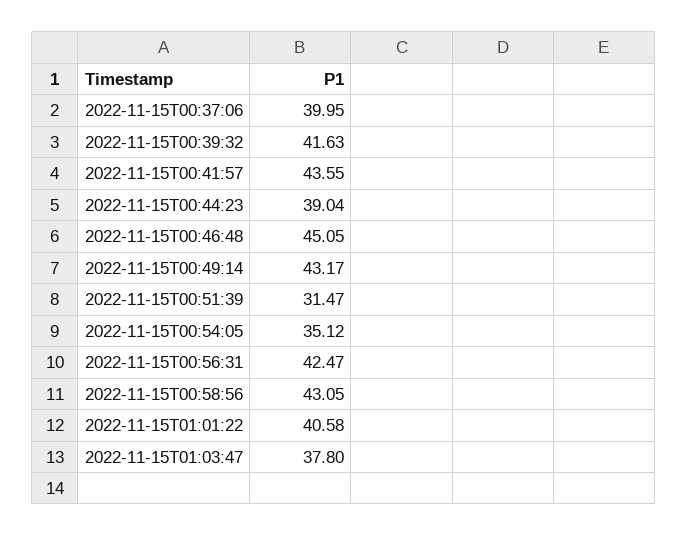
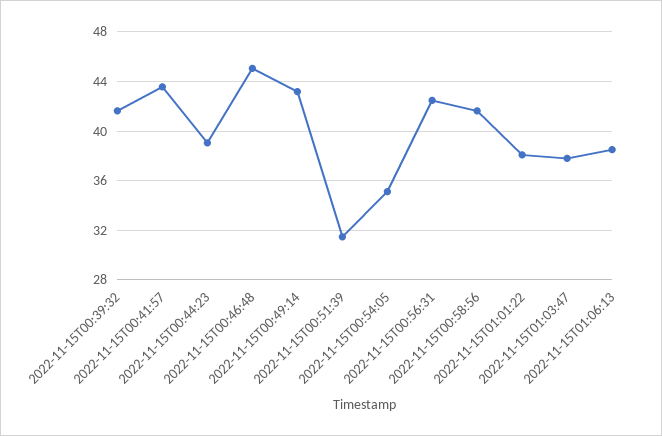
2022-11-15T00:37:06: 39.95 -> none
2022-11-15T00:58:56: 43.05 -> 41.5
2022-11-15T01:01:22: 40.58 -> 38
2022-11-15T01:06:13: none -> 38.5

